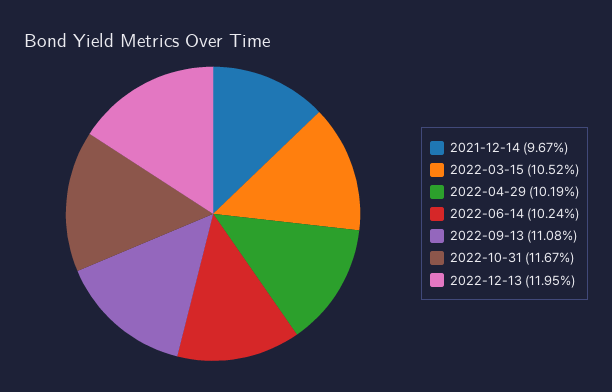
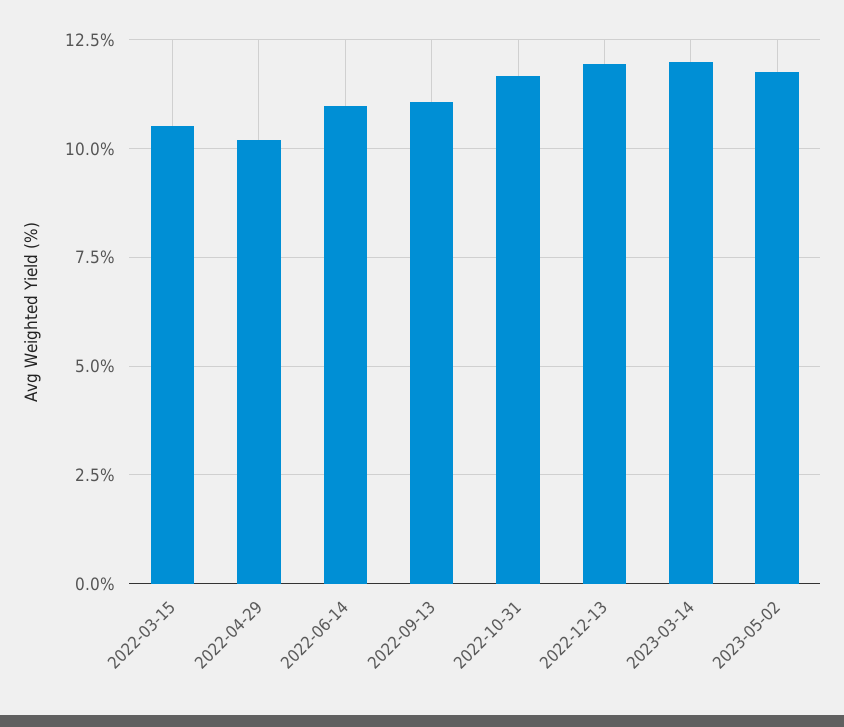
2021-12-14: 9.67 -> none
2022-06-14: 10.24 -> 11
2023-03-14: none -> 12
2023-05-02: none -> 11.75

